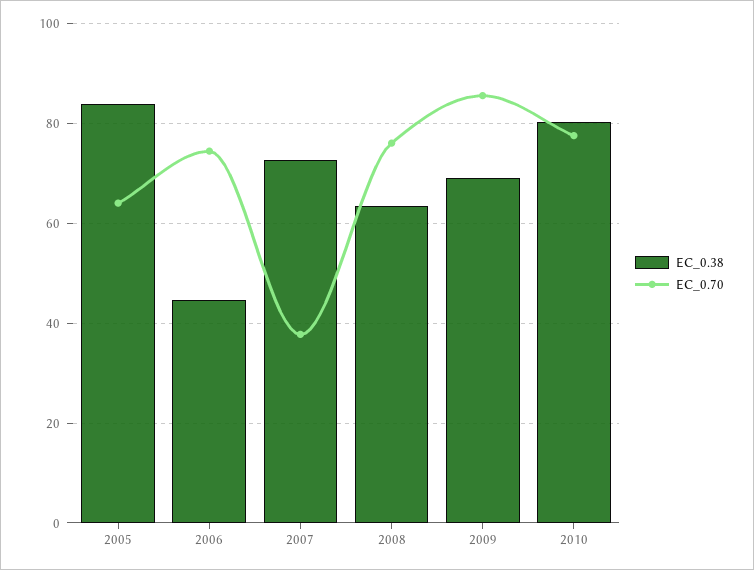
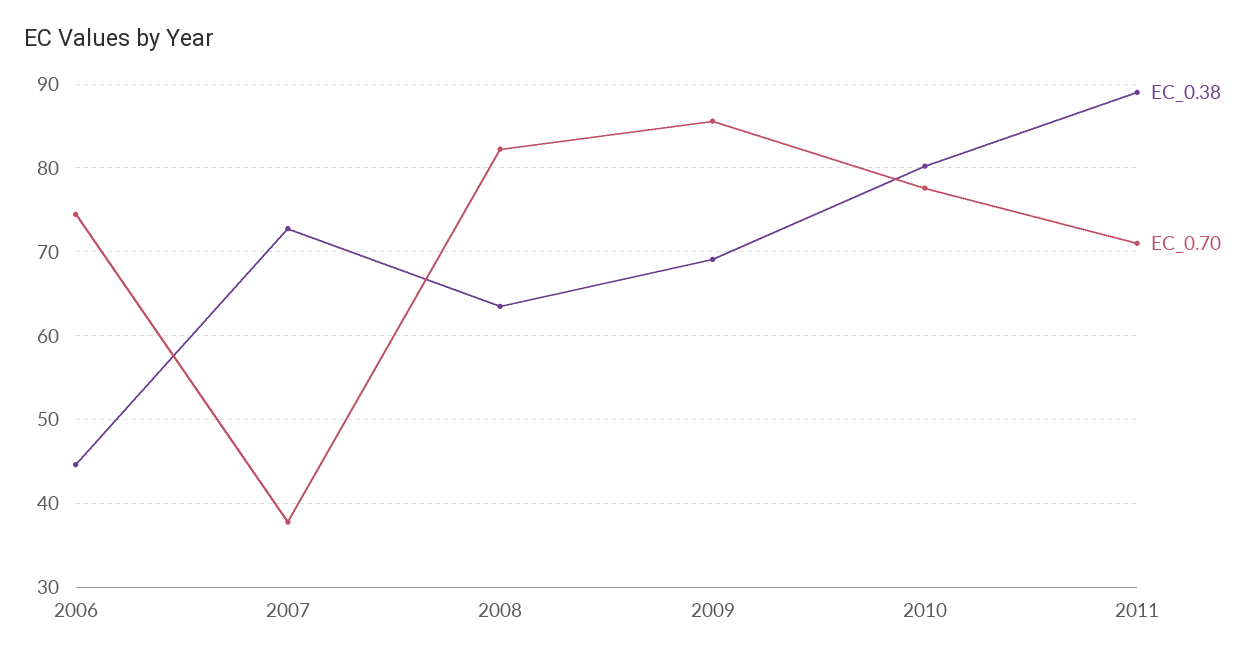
EC_0.38, 2005: 84 -> none
EC_0.70, 2005: 64 -> none
EC_0.70, 2008: 76 -> 82
EC_0.38, 2011: none -> 89
EC_0.70, 2011: none -> 71

